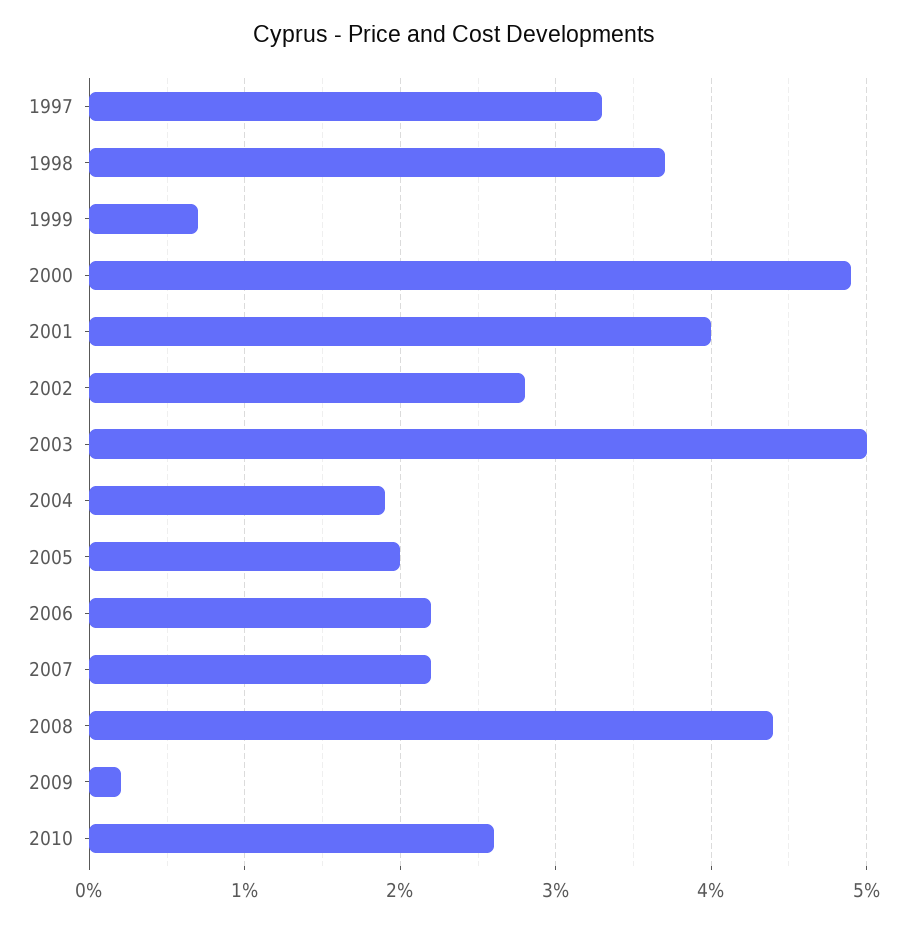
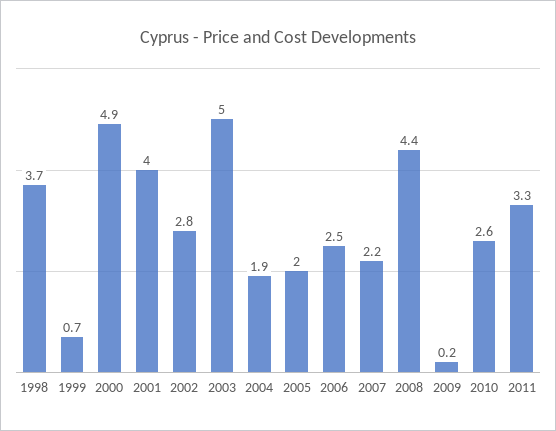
1997: 3.3 -> none
2006: 2.2 -> 2.5
2011: none -> 3.3

